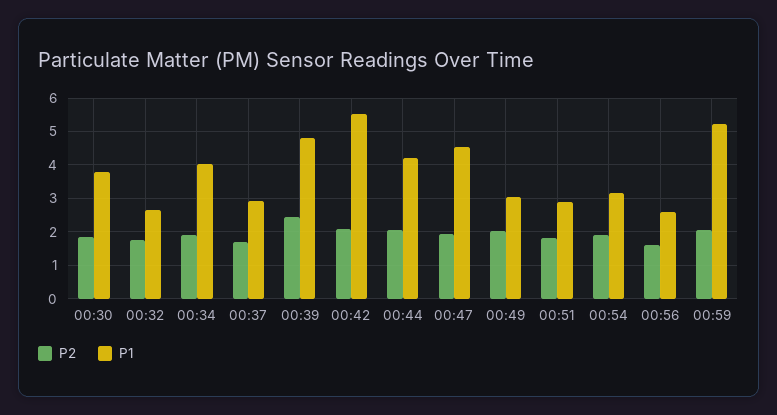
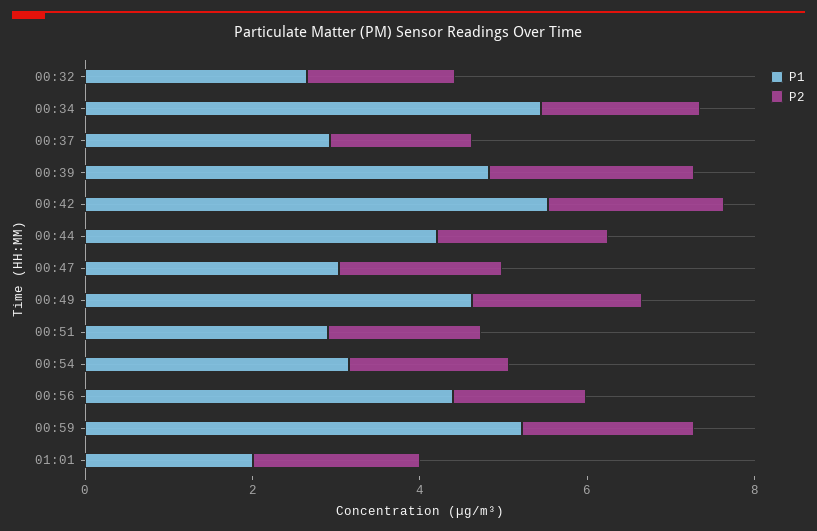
P2, 00:30: 1.8 -> none
P1, 00:30: 3.8 -> none
P1, 00:34: 4 -> 5.5
P1, 00:47: 4.6 -> 3
P1, 00:49: 3 -> 4.5
P1, 00:56: 2.6 -> 4.5
P1, 01:01: none -> 2
P2, 01:01: none -> 2

